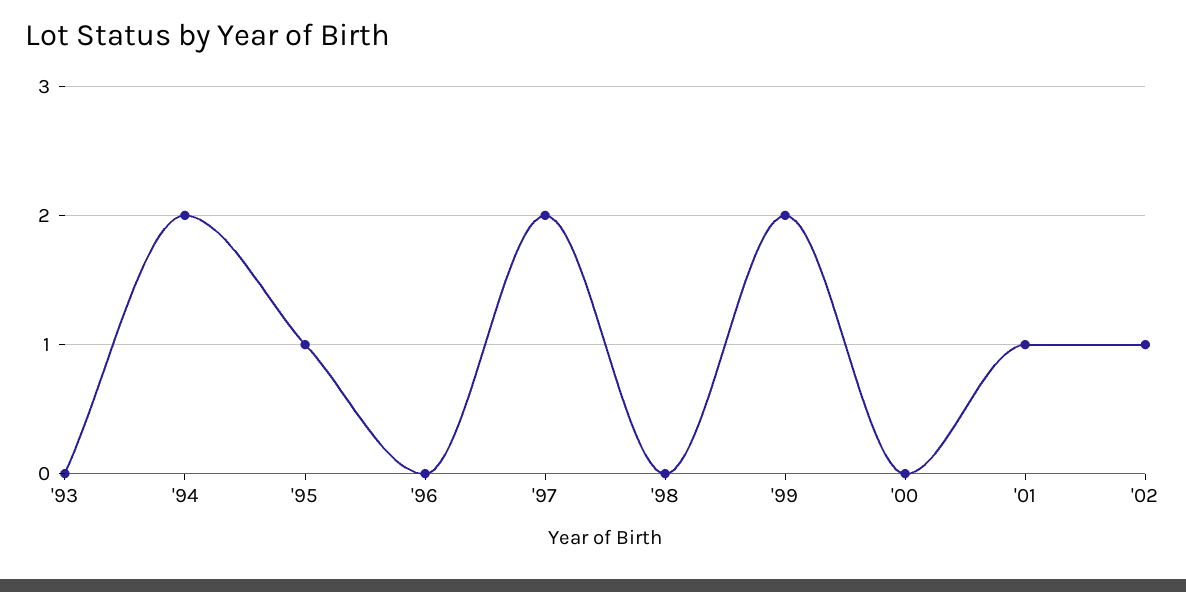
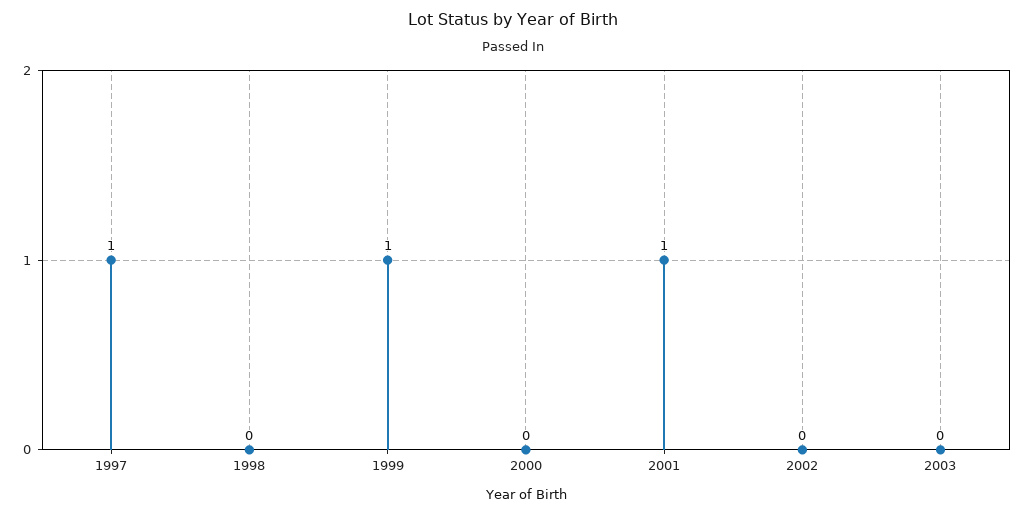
'93: 0 -> none
'94: 2 -> none
'95: 1 -> none
'96: 0 -> none
'97: 2 -> 1
'99: 2 -> 1
'02: 1 -> 0
2003: none -> 0

